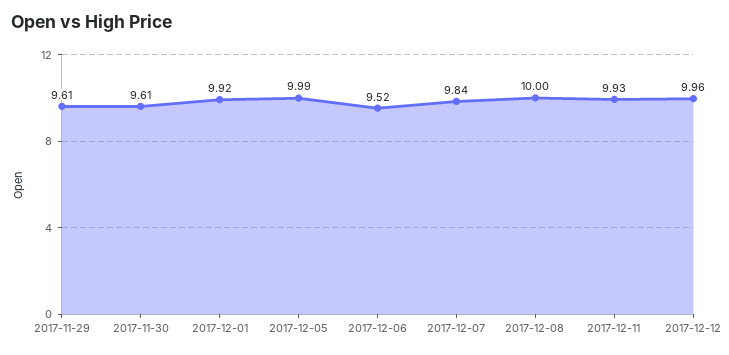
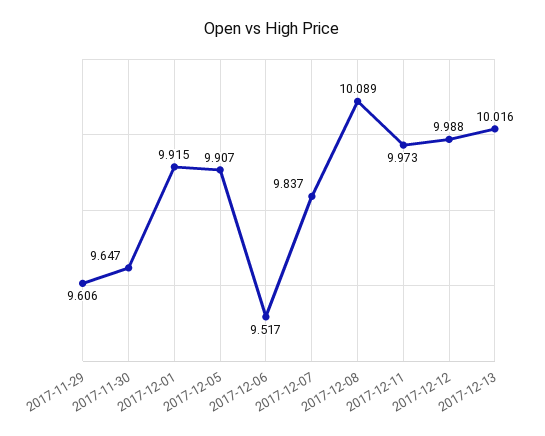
2017-11-30: 9.61 -> 9.647
2017-12-05: 9.99 -> 9.907
2017-12-08: 10 -> 10.089
2017-12-11: 9.93 -> 9.973
2017-12-12: 9.96 -> 9.988
2017-12-13: none -> 10.016

